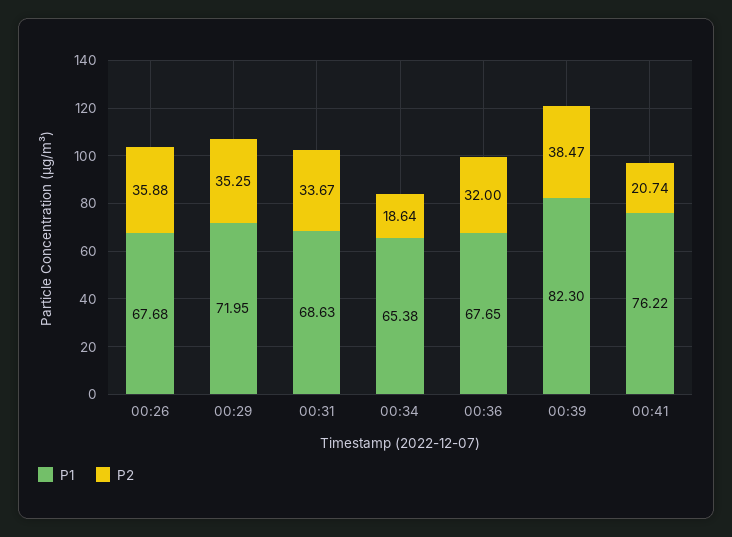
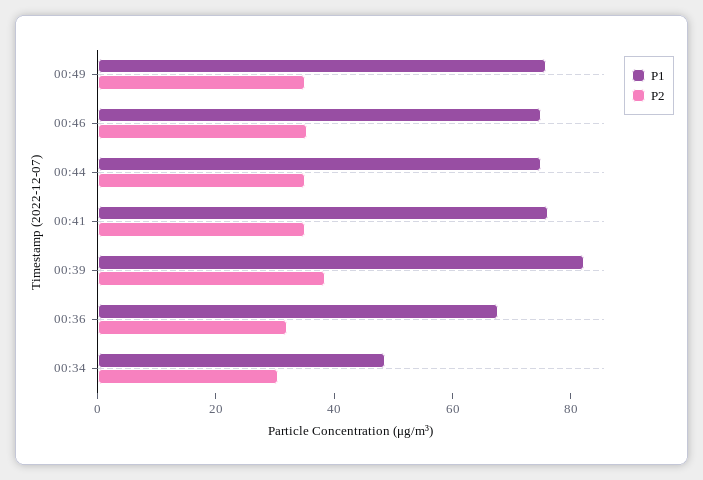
P1, 00:26: 67.68 -> none
P2, 00:26: 35.88 -> none
P1, 00:29: 71.95 -> none
P2, 00:29: 35.25 -> none
P1, 00:31: 68.63 -> none
P2, 00:31: 33.67 -> none
P1, 00:34: 65.38 -> 50
P2, 00:34: 18.64 -> 30
P2, 00:41: 20.74 -> 35
P1, 00:49: none -> 75
P2, 00:49: none -> 35
P1, 00:46: none -> 75
P2, 00:46: none -> 35
P1, 00:44: none -> 75
P2, 00:44: none -> 35

